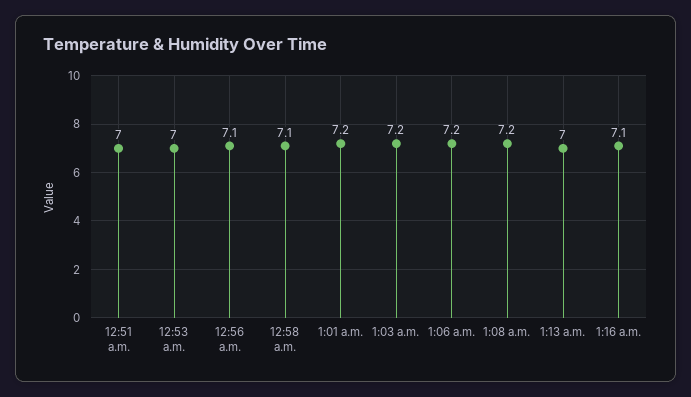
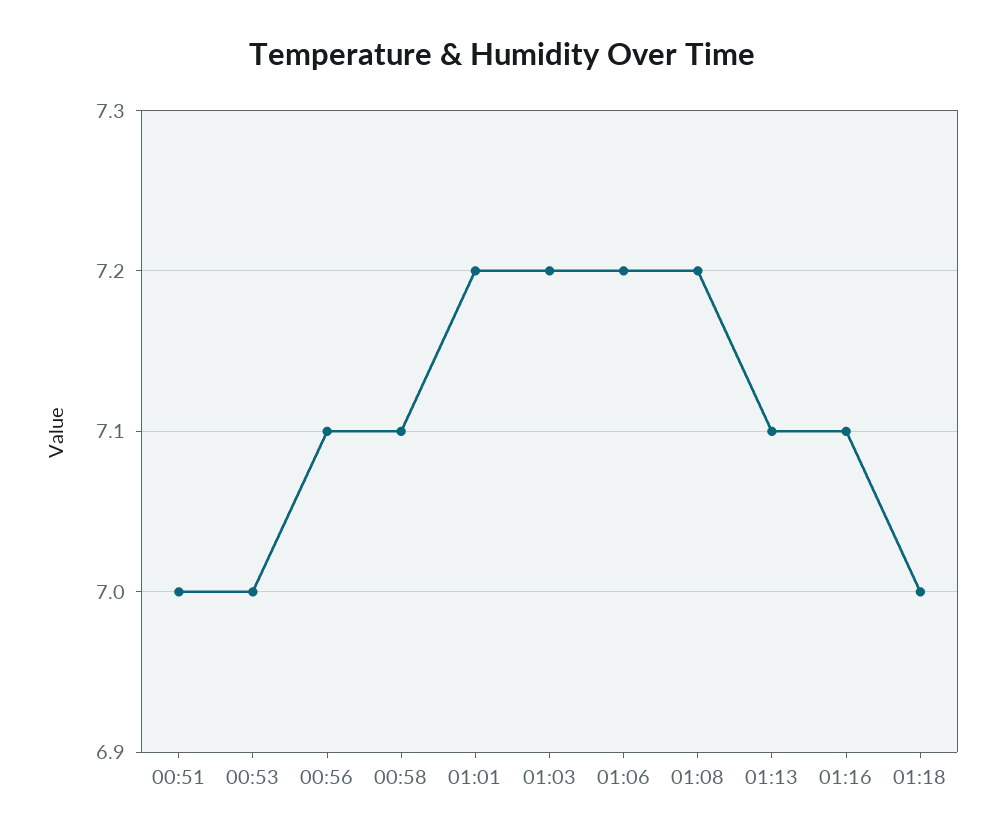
1:13 a.m.: 7 -> 7.1
01:18: none -> 7

